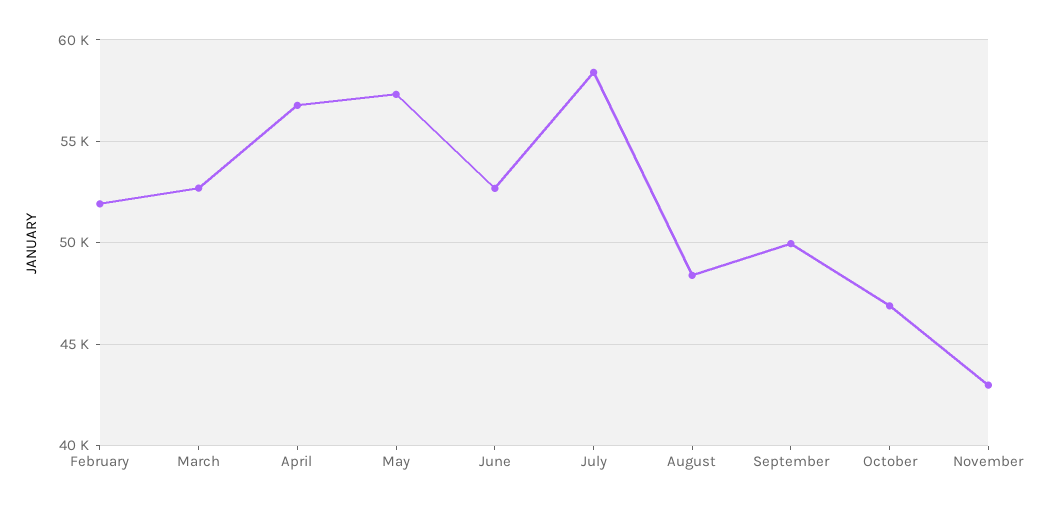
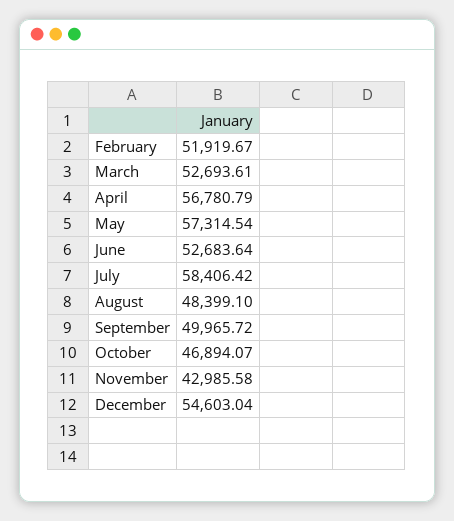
December: none -> 54603.04

